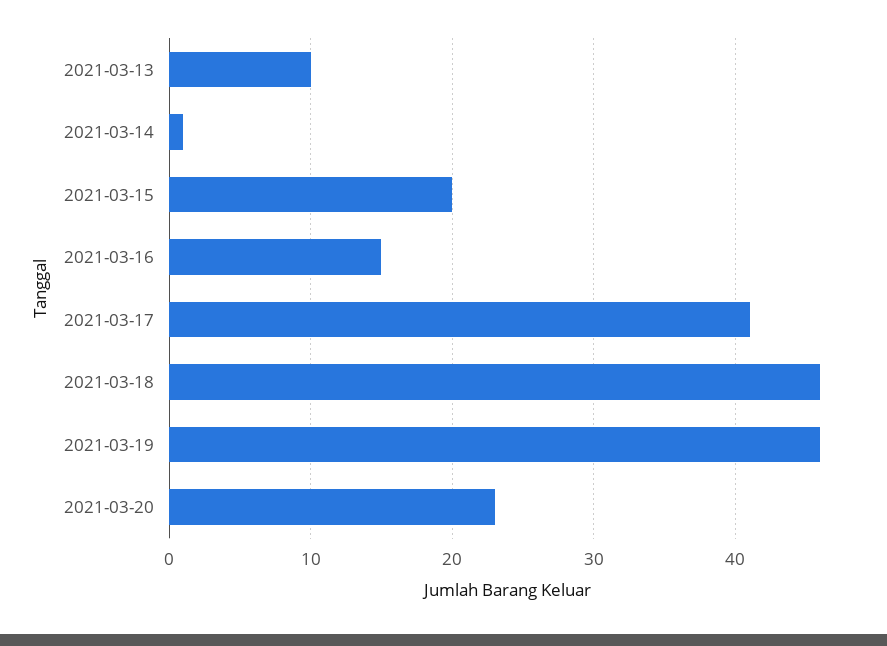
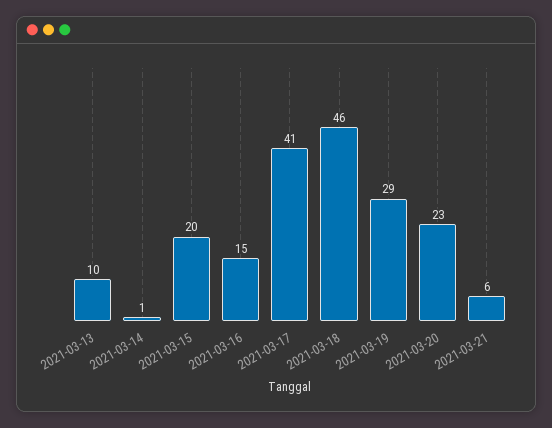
2021-03-19: 46 -> 29
2021-03-21: none -> 6

